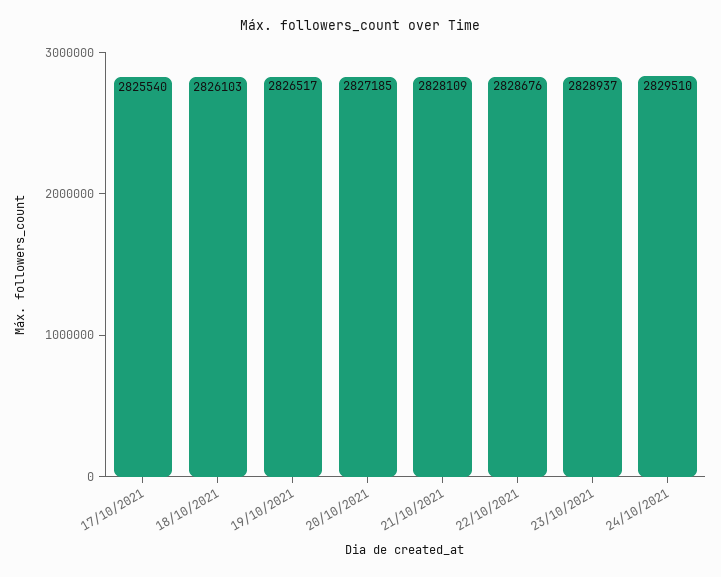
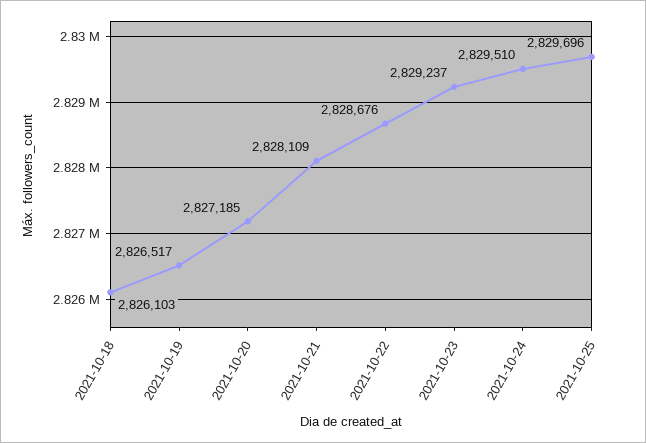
17/10/2021: 2825540 -> none
23/10/2021: 2828937 -> 2829237
2021-10-25: none -> 2829696

